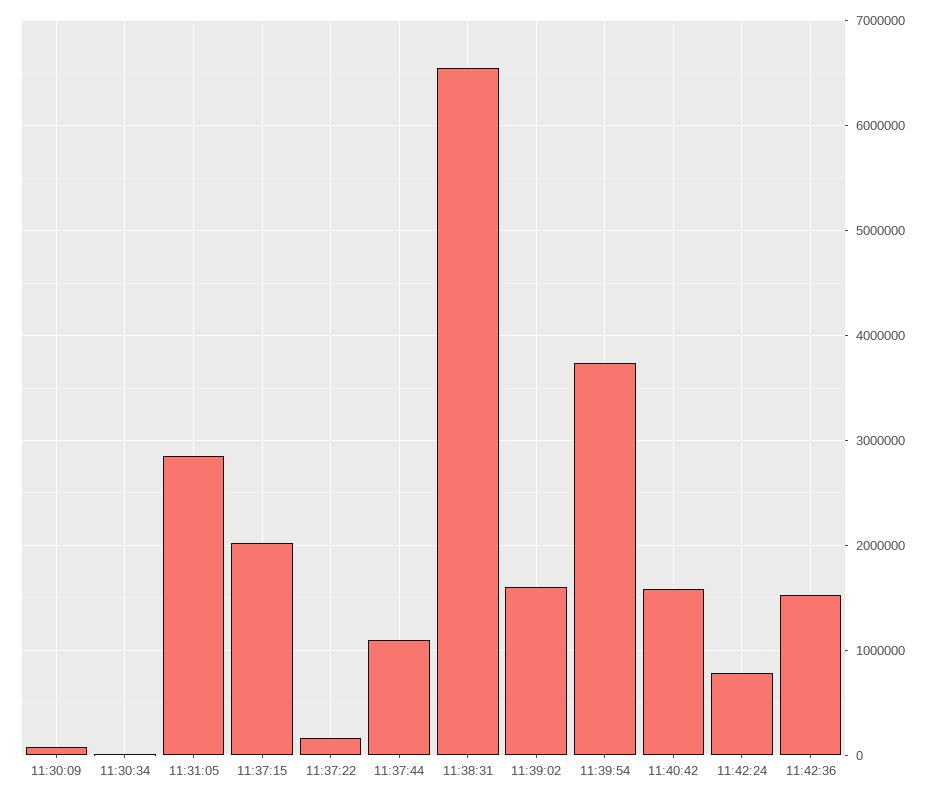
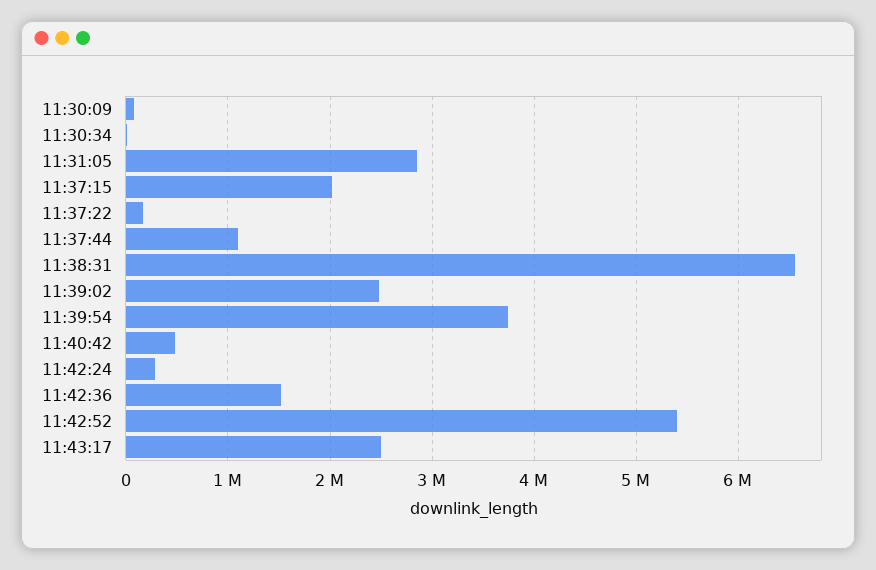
11:39:02: 1600000 -> 2500000
11:40:42: 1600000 -> 500000
11:42:24: 800000 -> 300000
11:42:52: none -> 5400000
11:43:17: none -> 2500000

